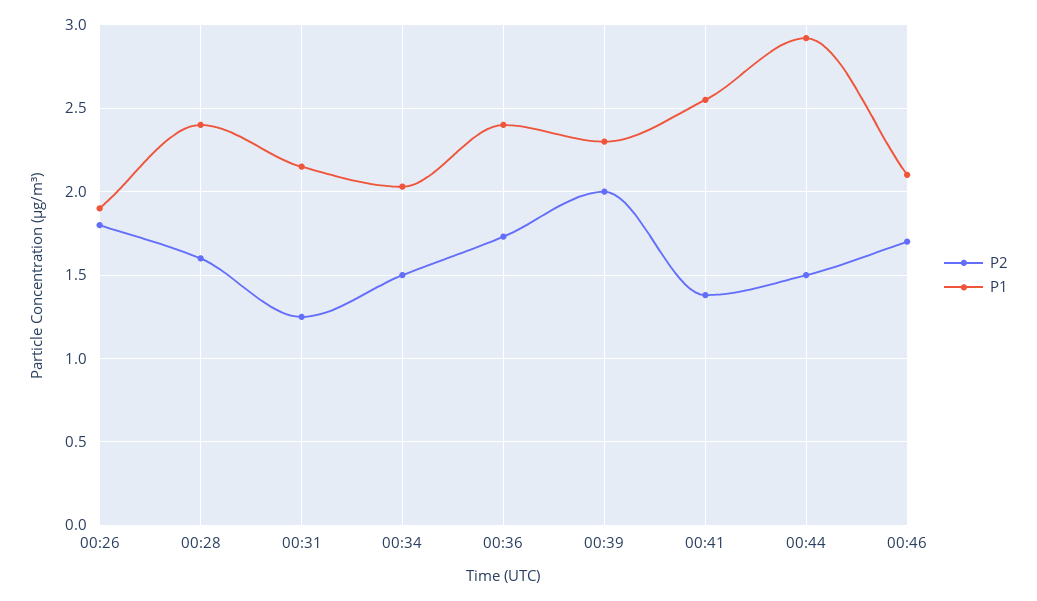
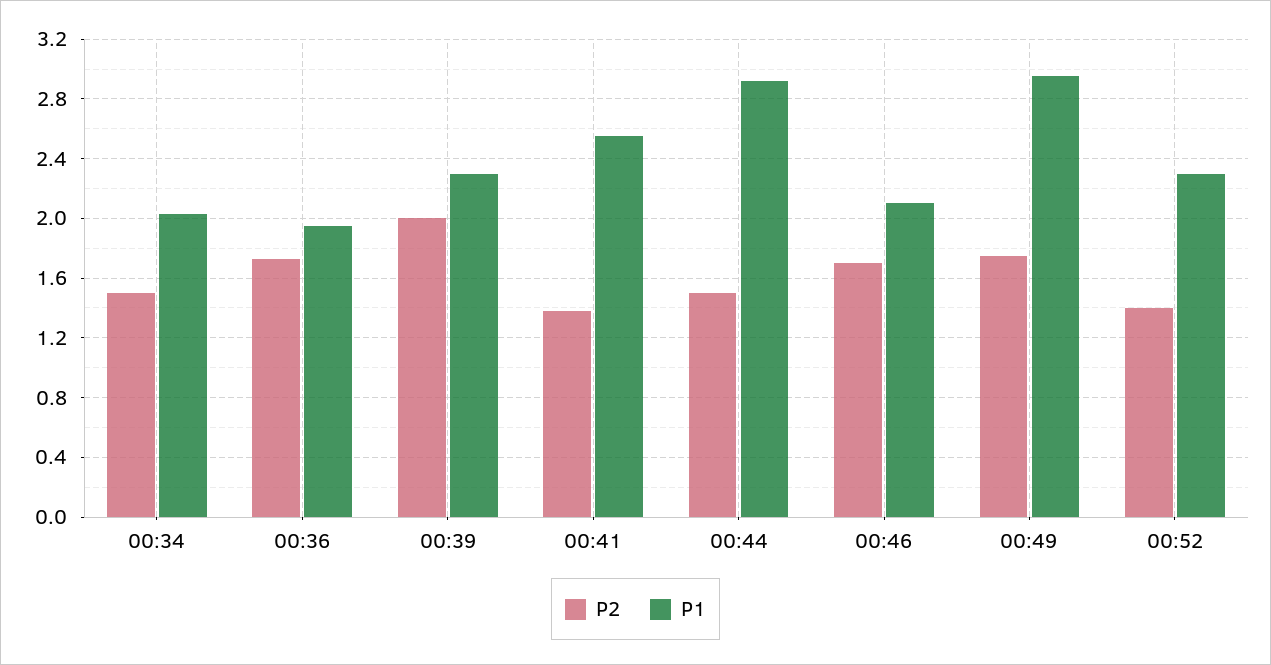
P2, 00:26: 1.8 -> none
P1, 00:26: 1.9 -> none
P2, 00:28: 1.6 -> none
P1, 00:28: 2.4 -> none
P2, 00:31: 1.25 -> none
P1, 00:31: 2.15 -> none
P1, 00:36: 2.4 -> 1.95
P2, 00:49: none -> 1.75
P1, 00:49: none -> 2.95
P2, 00:52: none -> 1.4
P1, 00:52: none -> 2.3

